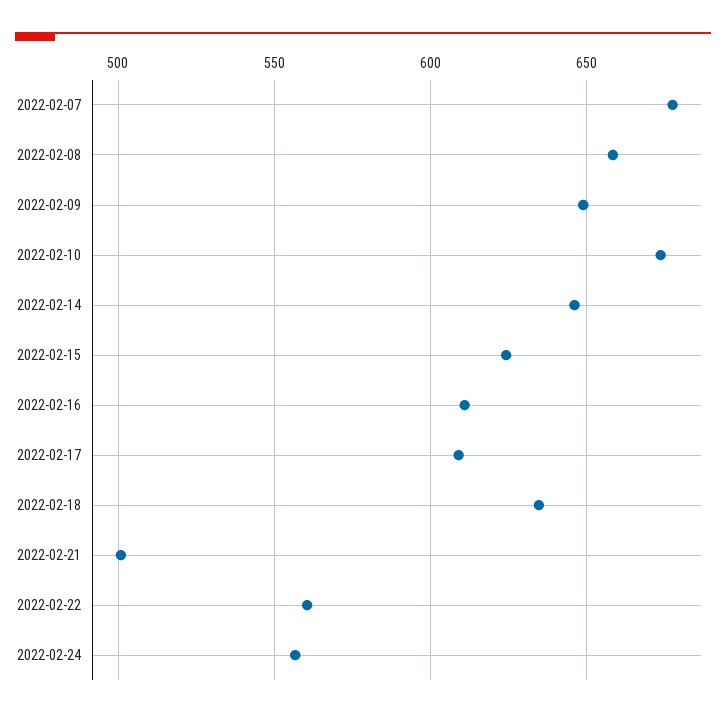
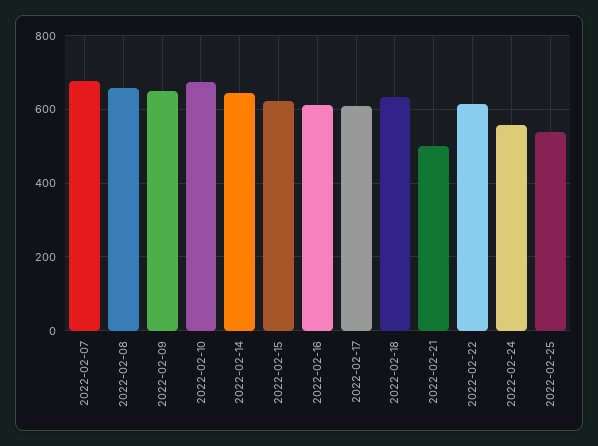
2022-02-22: 560 -> 620
2022-02-25: none -> 540

